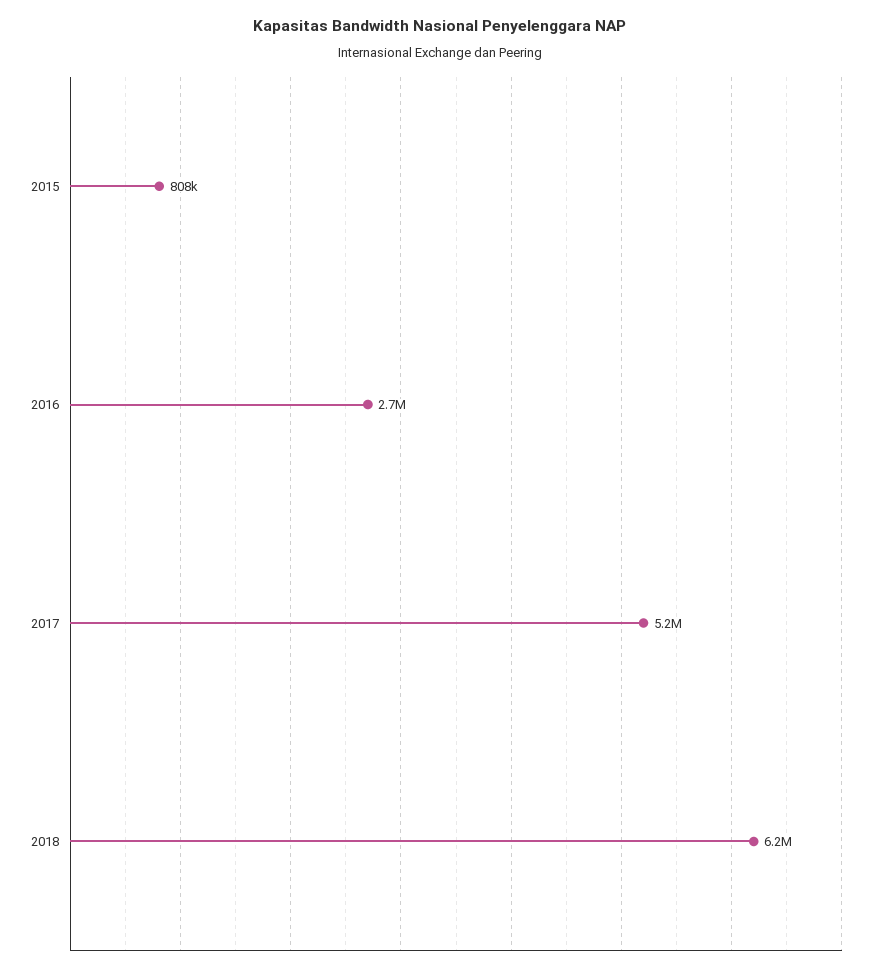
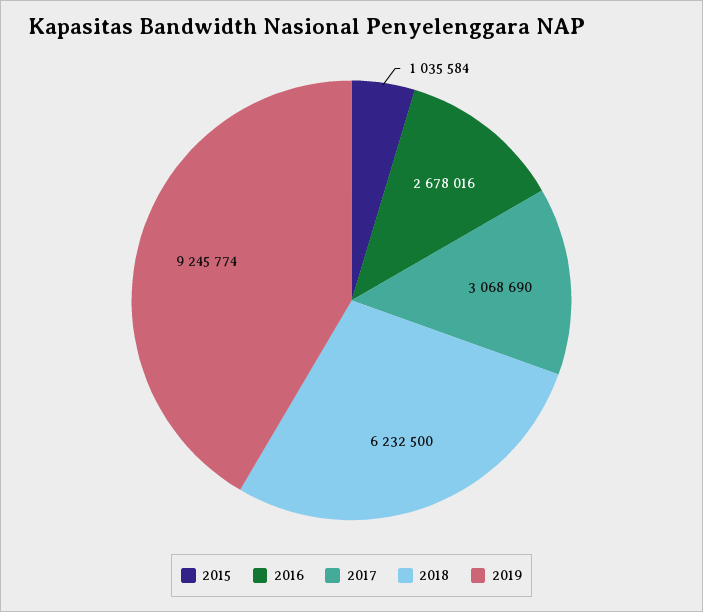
2015: 808000 -> 1035584
2017: 5200000 -> 3068690
2019: none -> 9245774

